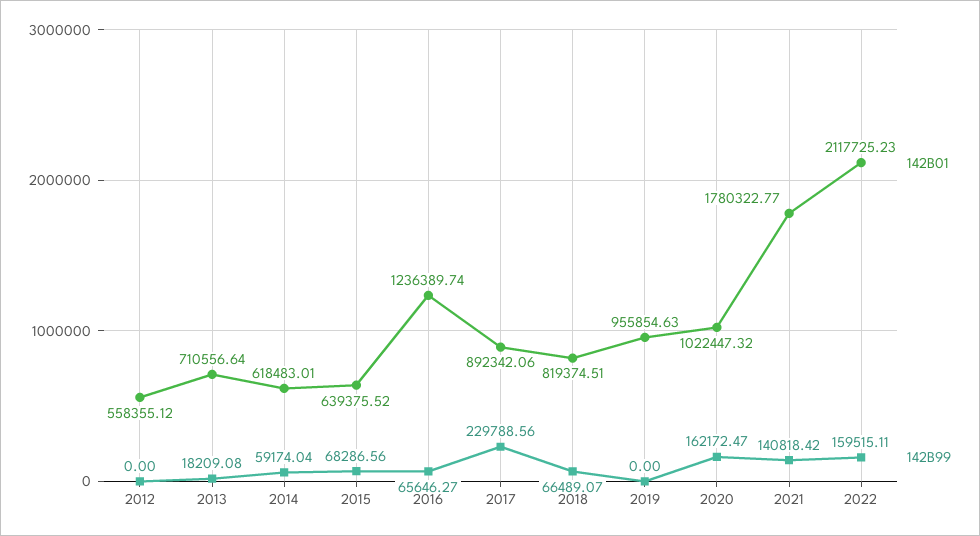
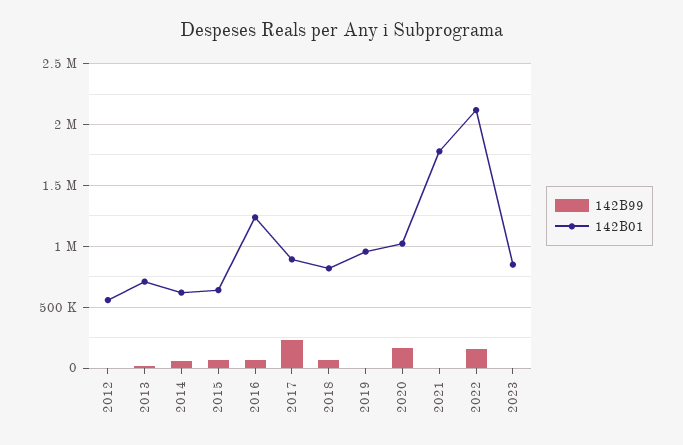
142B99, 2021: 140818.42 -> 0
142B99, 2023: none -> 0
142B01, 2023: none -> 850000

